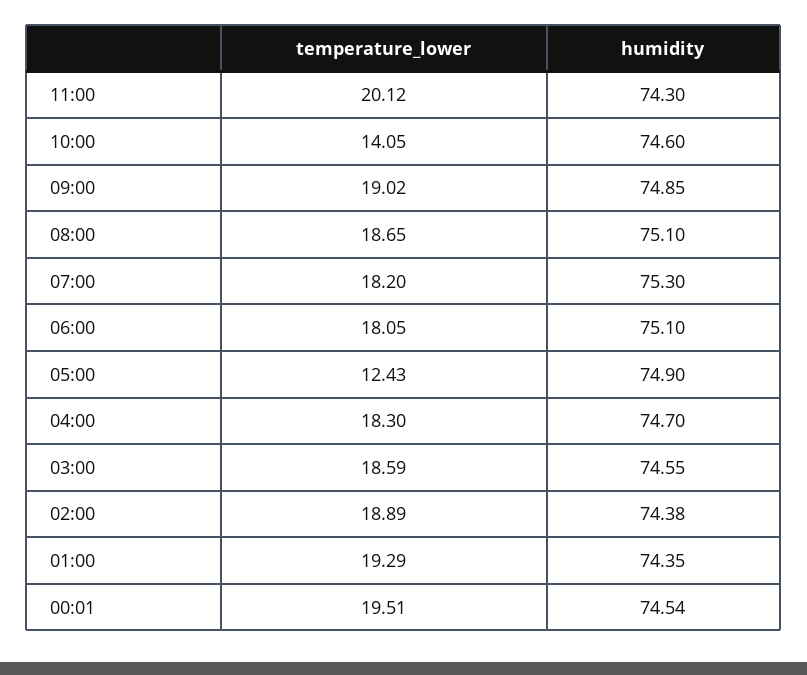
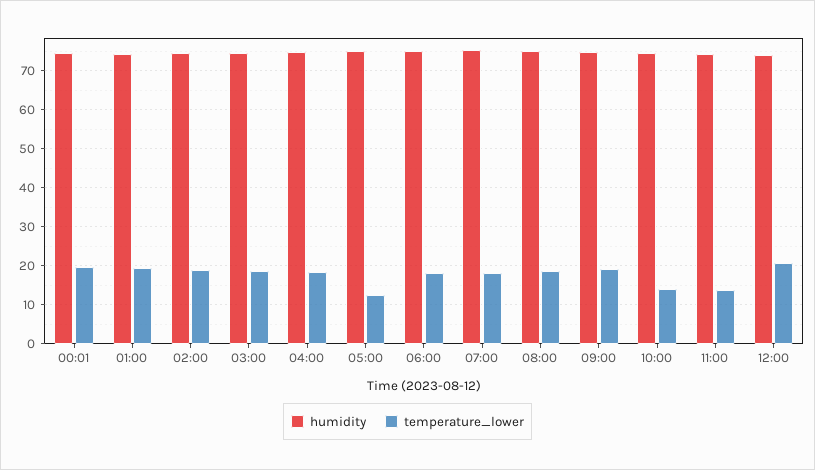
temperature_lower, 11:00: 20.12 -> 14
humidity, 12:00: none -> 74
temperature_lower, 12:00: none -> 20

